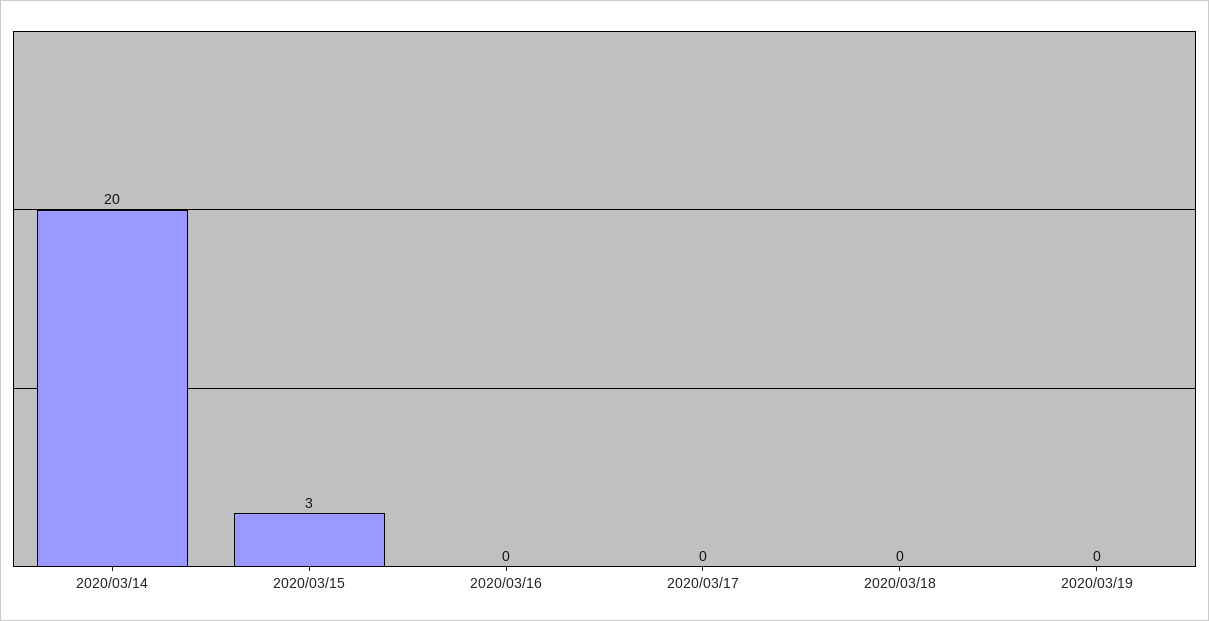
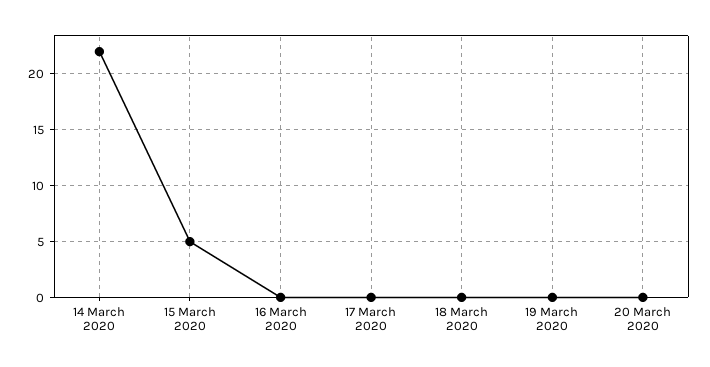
2020/03/14: 20 -> 22
2020/03/15: 3 -> 5
20 March 2020: none -> 0

